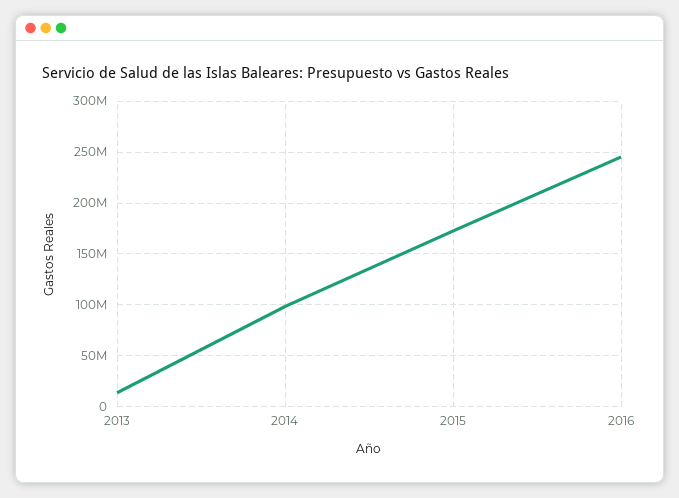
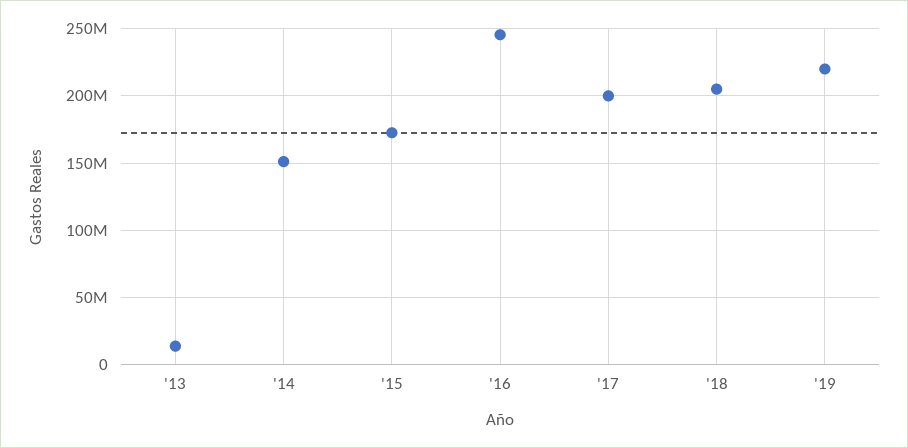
2014: 100000000 -> 150000000
'17: none -> 200000000
'18: none -> 205000000
'19: none -> 220000000

